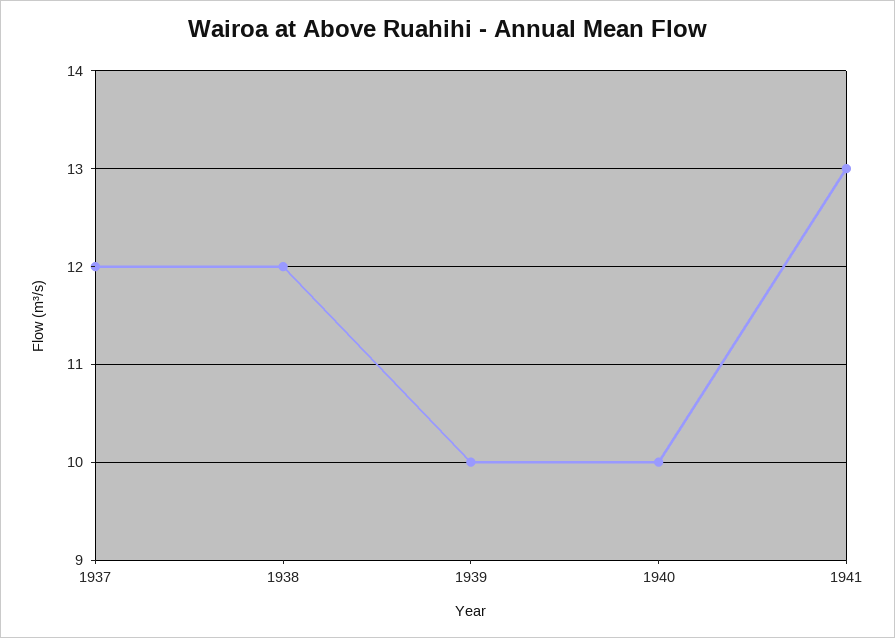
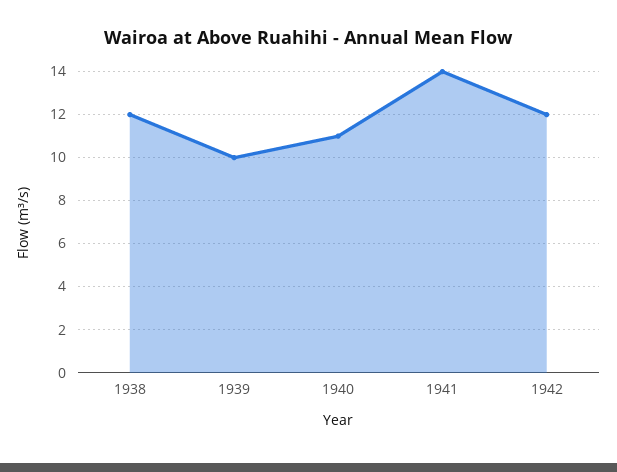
1937: 12 -> none
1940: 10 -> 11
1941: 13 -> 14
1942: none -> 12

